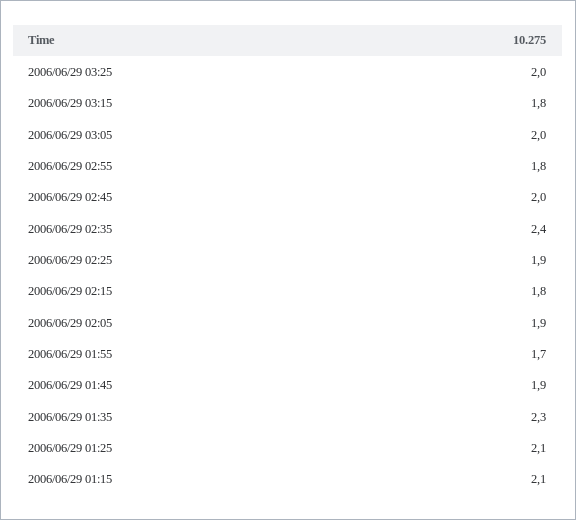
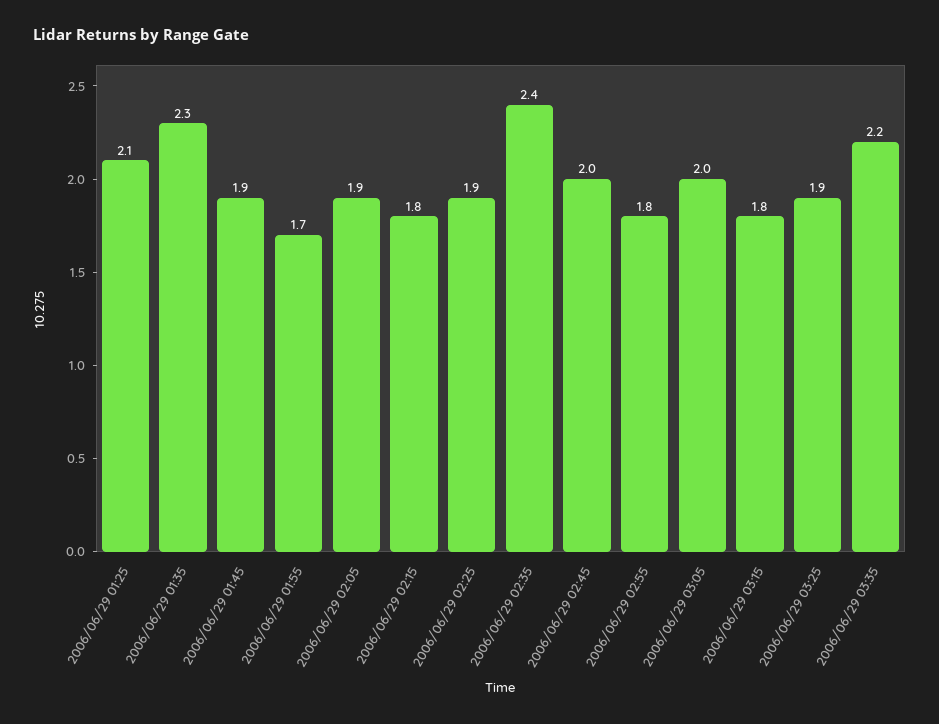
2006/06/29 03:25: 2 -> 1.9
2006/06/29 01:15: 2.1 -> none
2006/06/29 03:35: none -> 2.2

